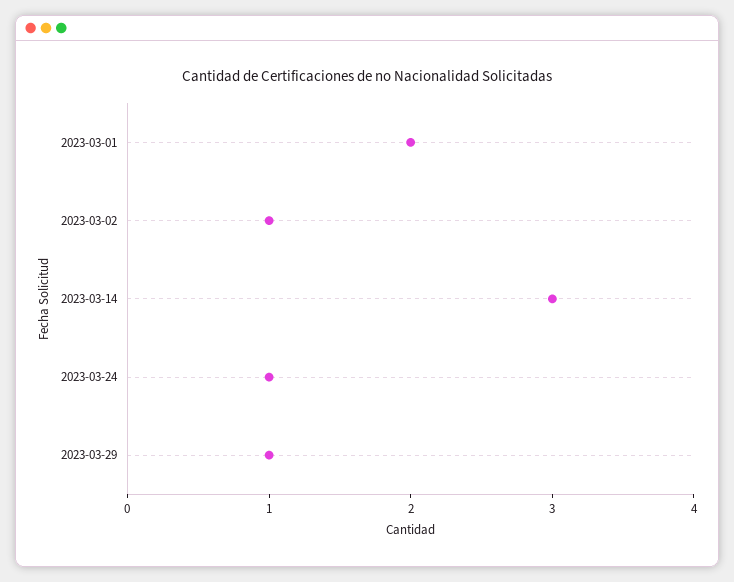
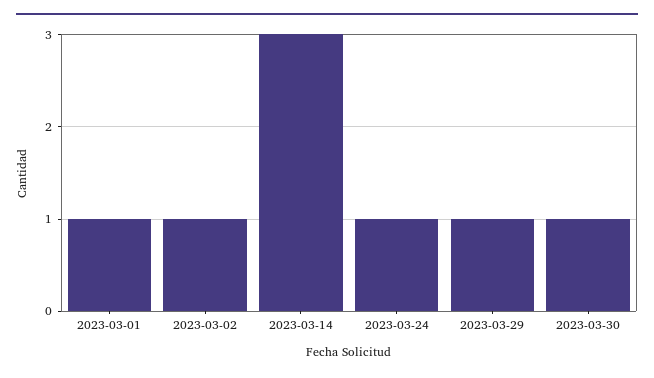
2023-03-01: 2 -> 1
2023-03-30: none -> 1

